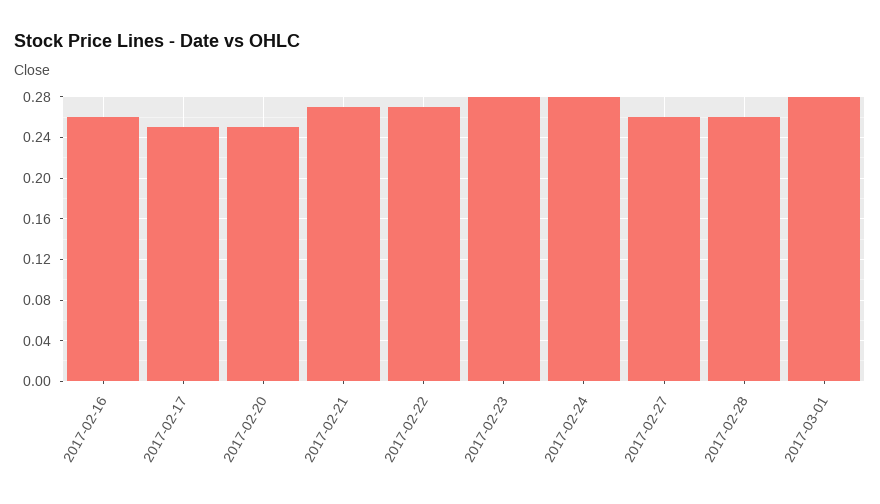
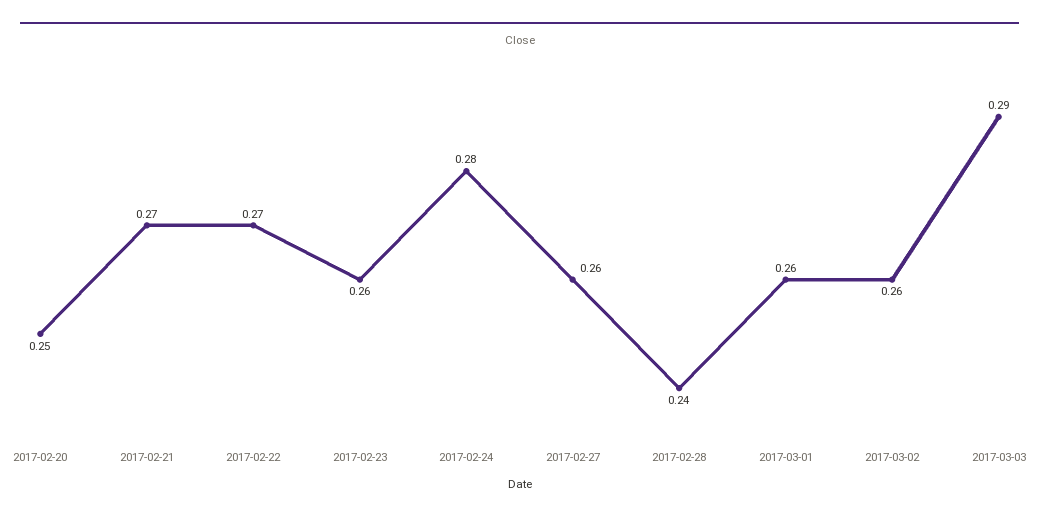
2017-02-16: 0.26 -> none
2017-02-17: 0.25 -> none
2017-02-23: 0.28 -> 0.26
2017-02-28: 0.26 -> 0.24
2017-03-01: 0.28 -> 0.26
2017-03-02: none -> 0.26
2017-03-03: none -> 0.29

